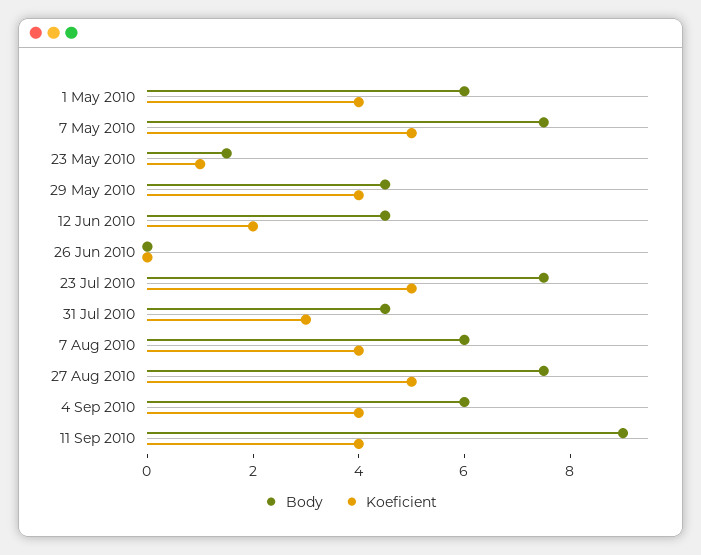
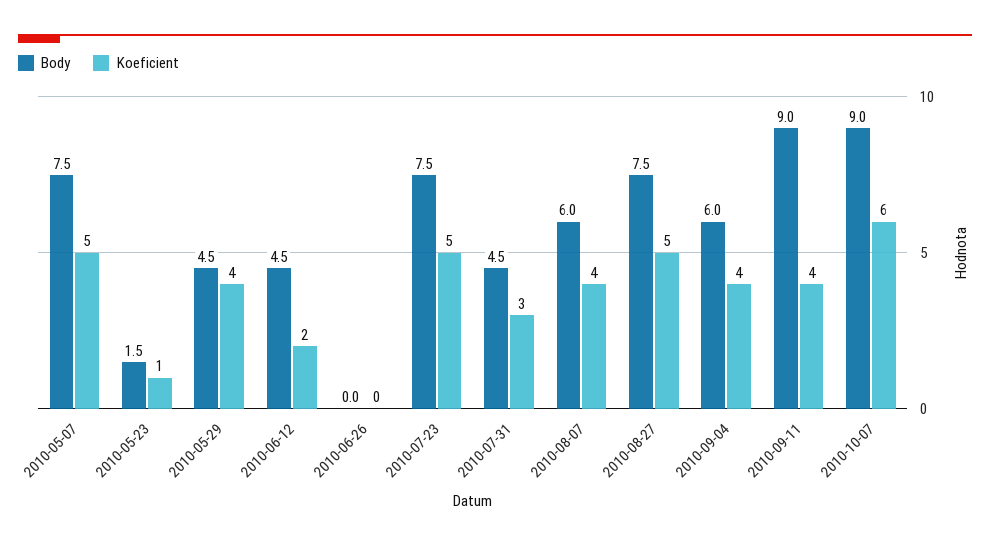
Body, 1 May 2010: 6 -> none
Koeficient, 1 May 2010: 4 -> none
Body, 2010-10-07: none -> 9
Koeficient, 2010-10-07: none -> 6

